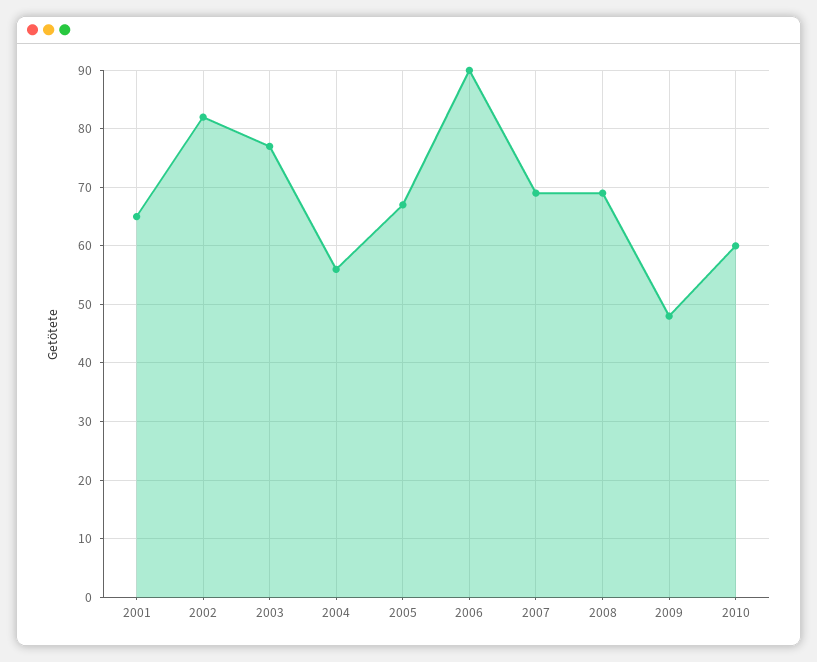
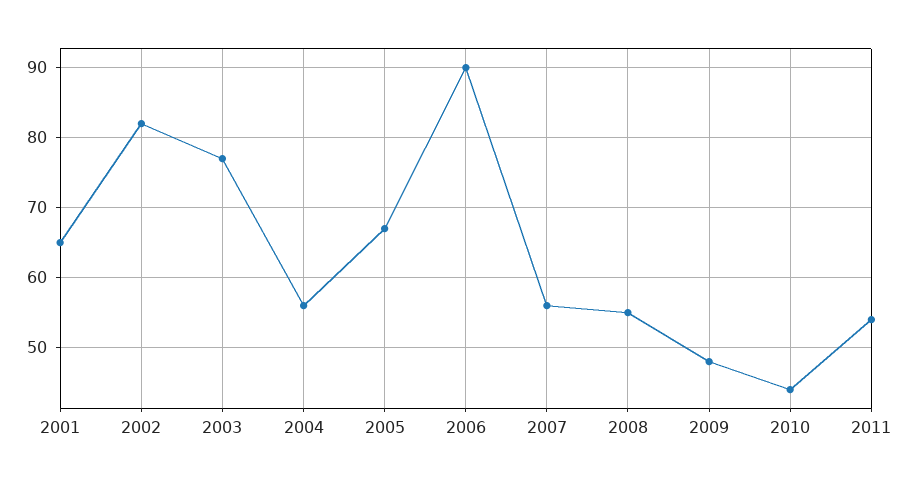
2007: 70 -> 56
2008: 70 -> 55
2010: 60 -> 44
2011: none -> 54

